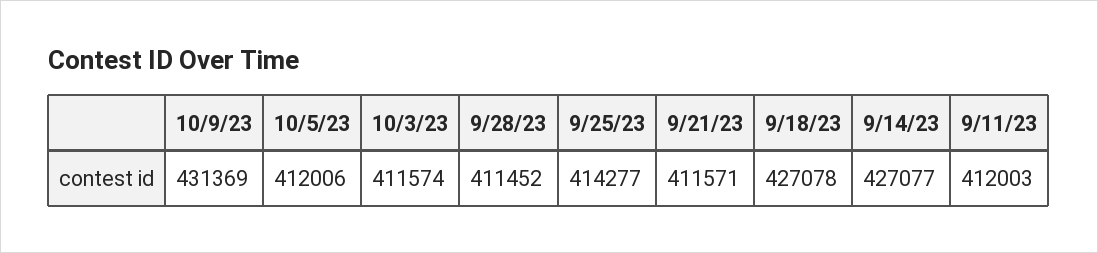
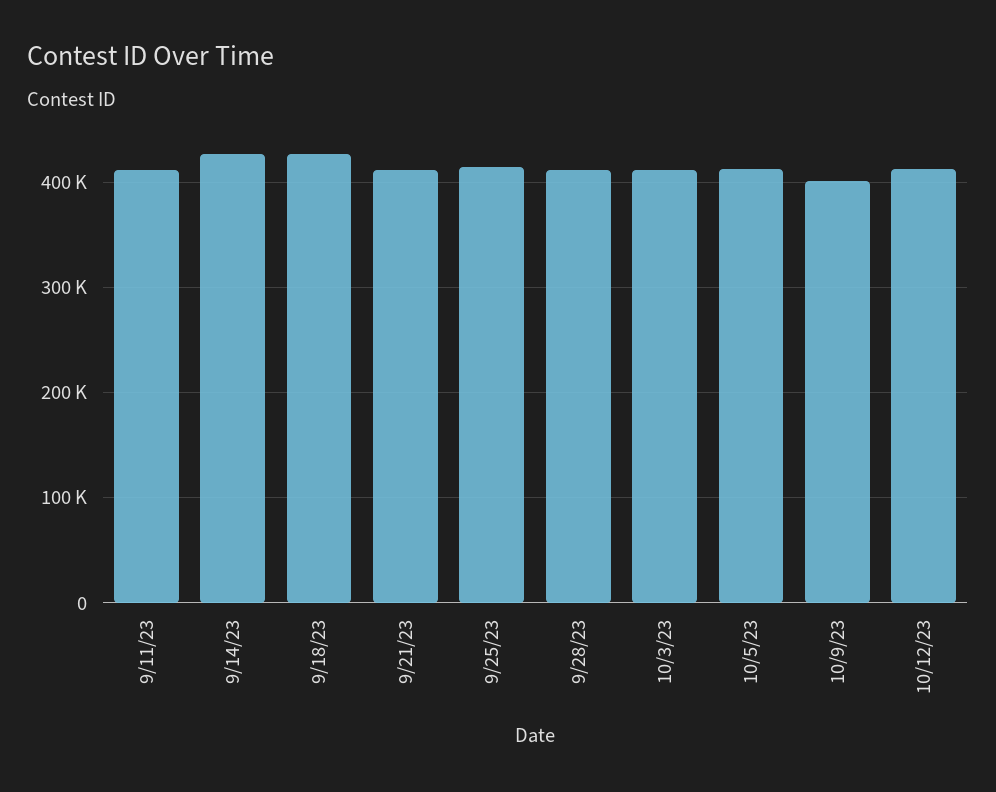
10/9/23: 431369 -> 400000
10/12/23: none -> 410000

